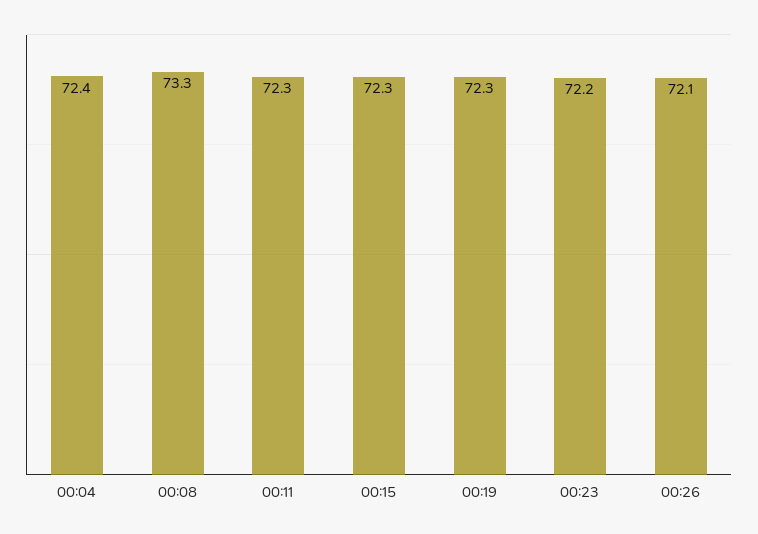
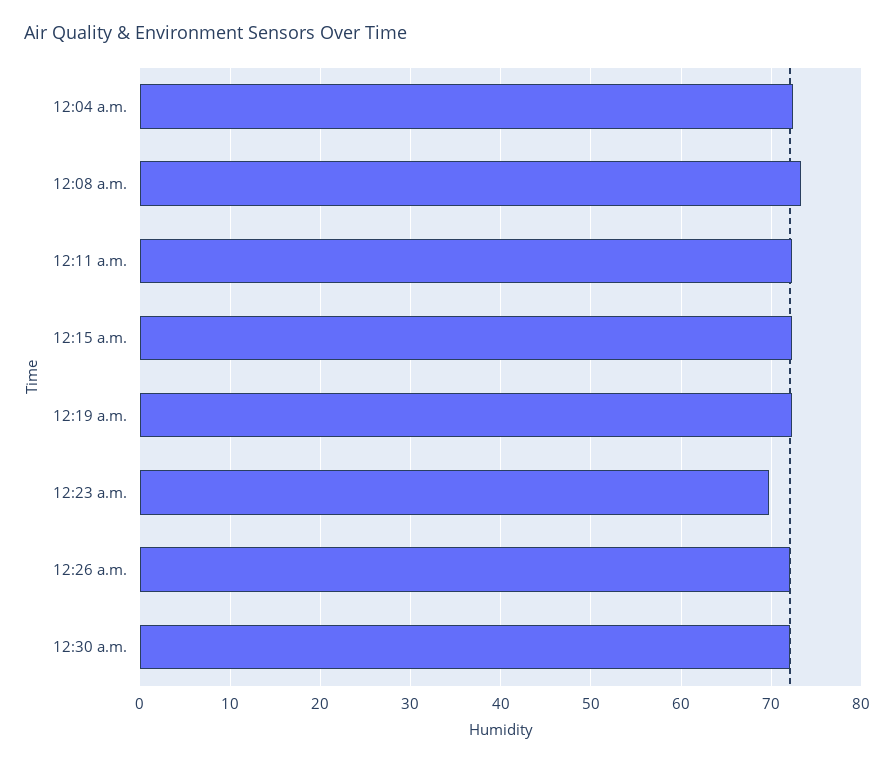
00:23: 72.2 -> 70
12:30 a.m.: none -> 72

